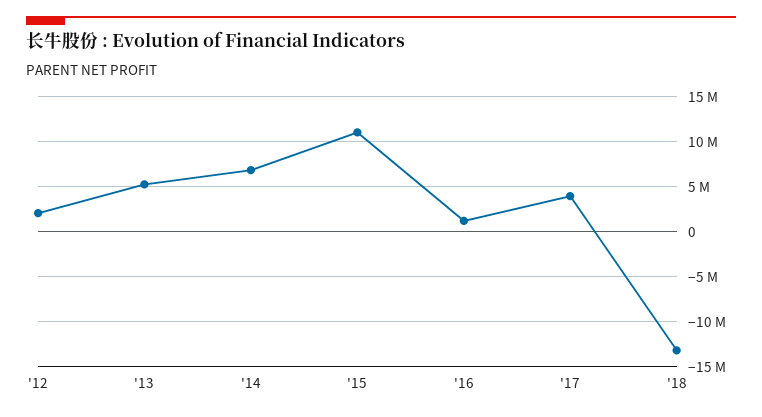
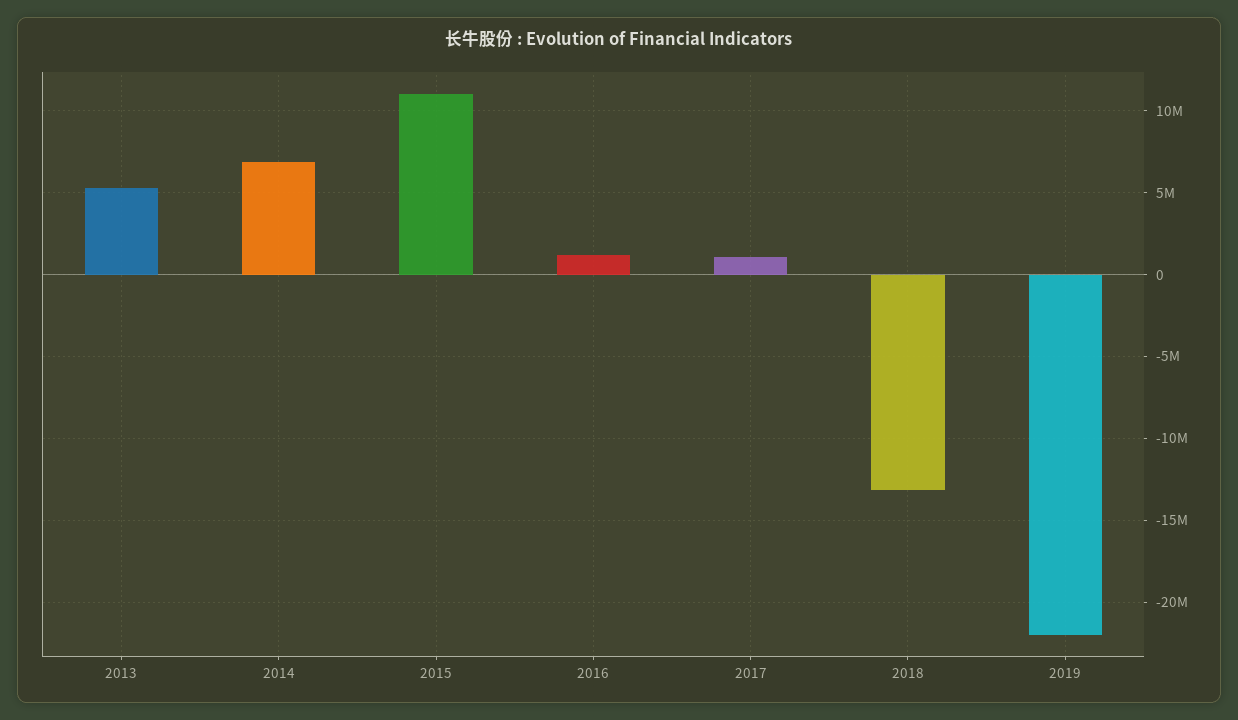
'12: 2000000 -> none
'17: 4000000 -> 1000000
2019: none -> -22000000

